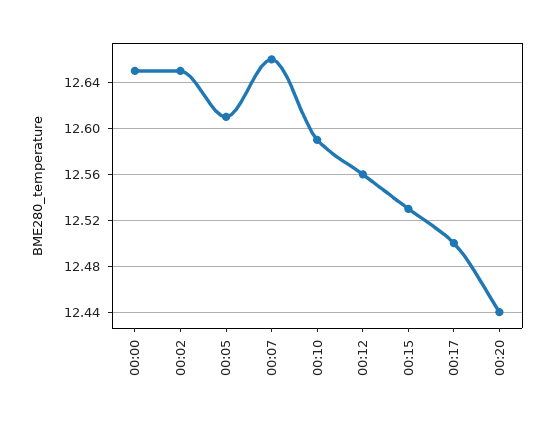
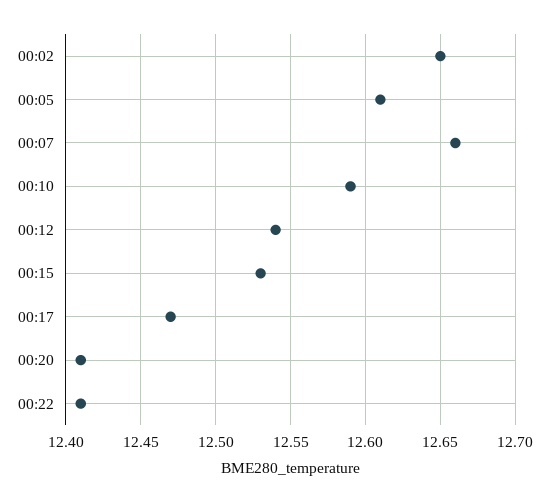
00:00: 12.65 -> none
00:12: 12.56 -> 12.54
00:17: 12.5 -> 12.47
00:20: 12.44 -> 12.41
00:22: none -> 12.41

